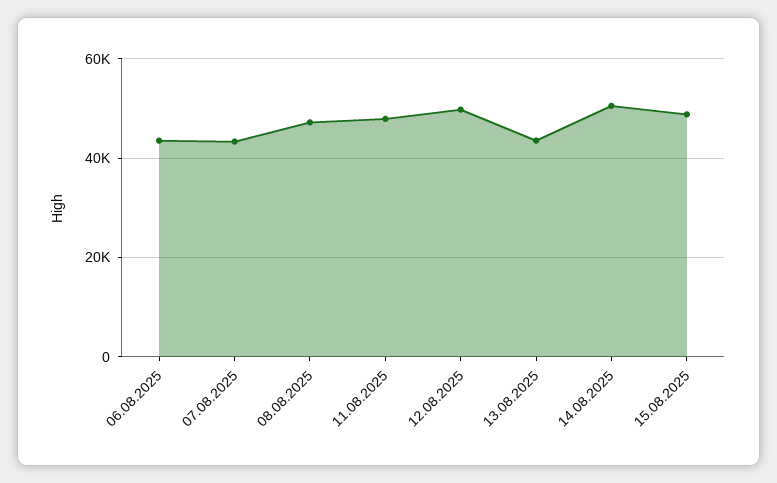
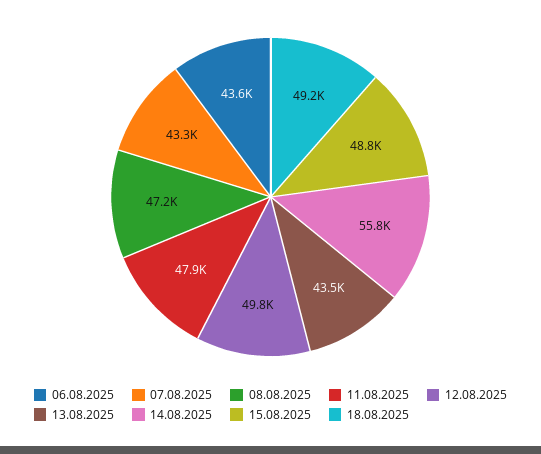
14.08.2025: 50000 -> 55800
18.08.2025: none -> 49200

